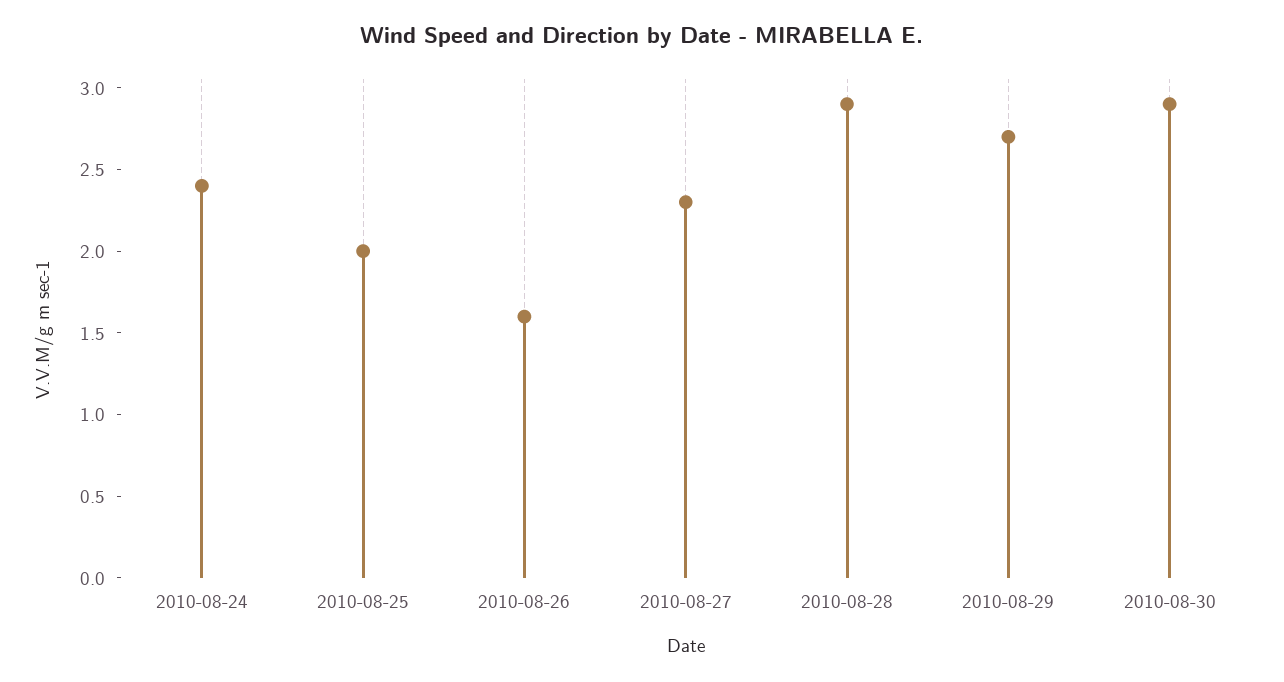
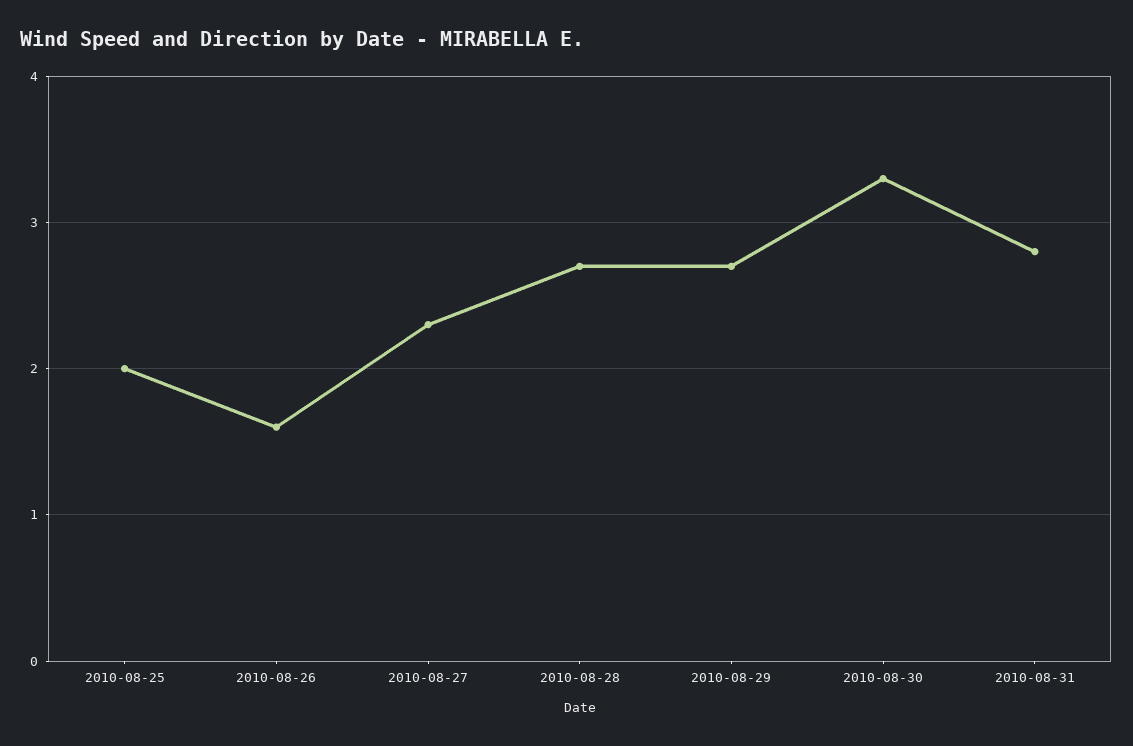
2010-08-24: 2.4 -> none
2010-08-28: 2.9 -> 2.7
2010-08-30: 2.9 -> 3.3
2010-08-31: none -> 2.8

